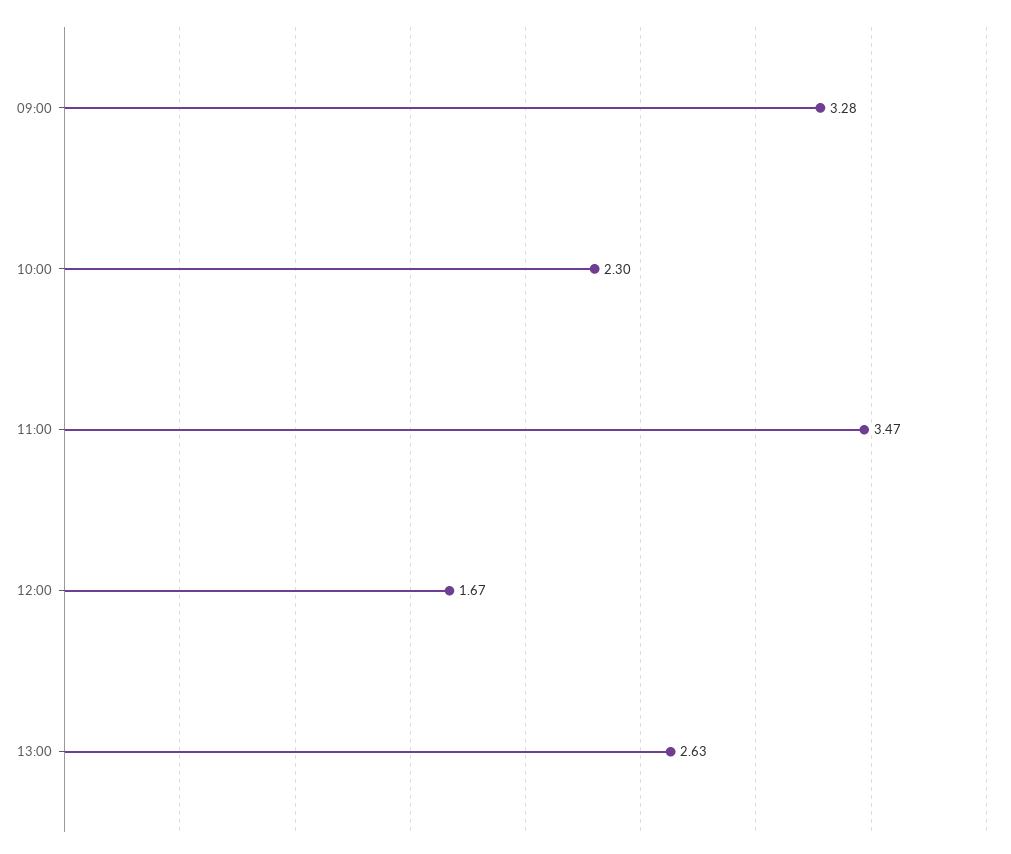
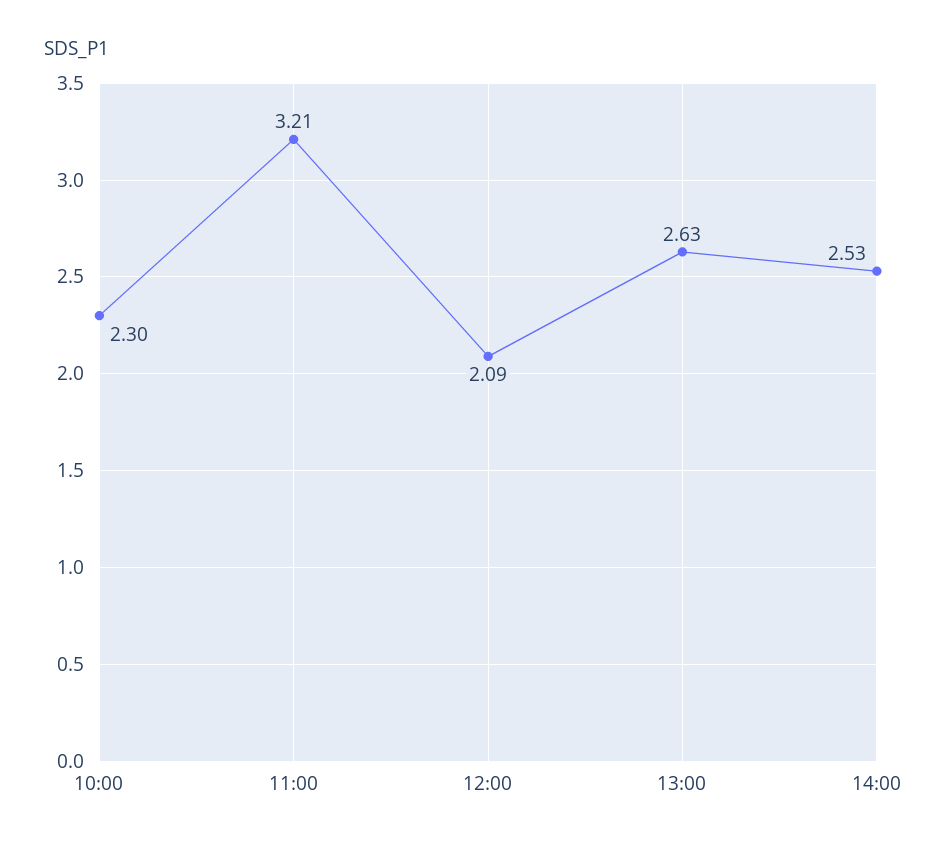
09:00: 3.28 -> none
11:00: 3.47 -> 3.21
12:00: 1.67 -> 2.09
14:00: none -> 2.53

